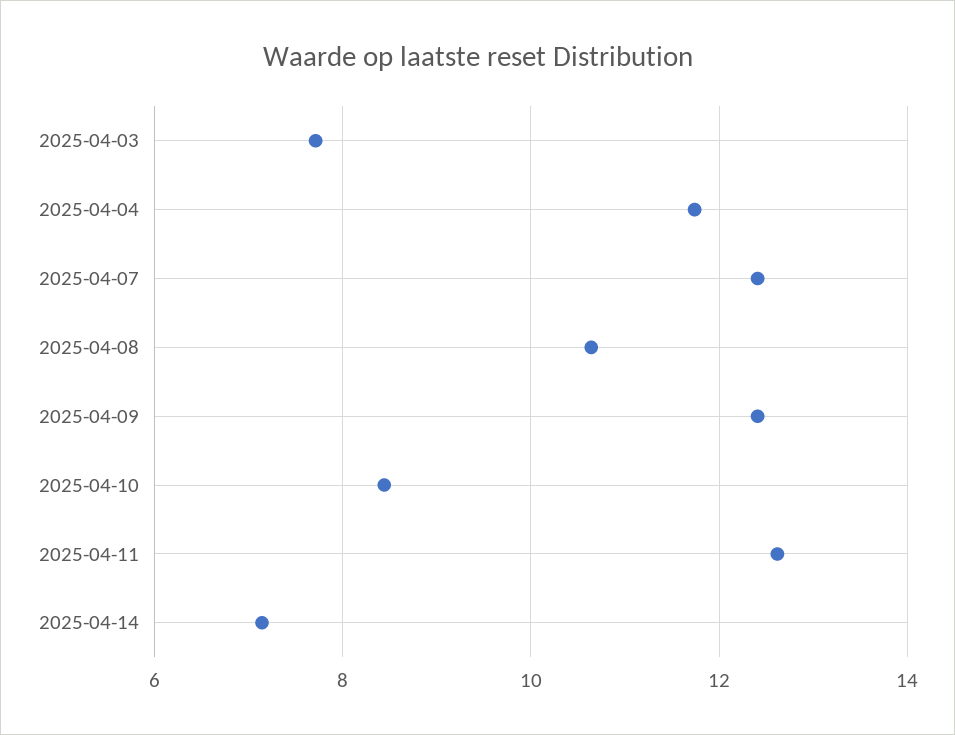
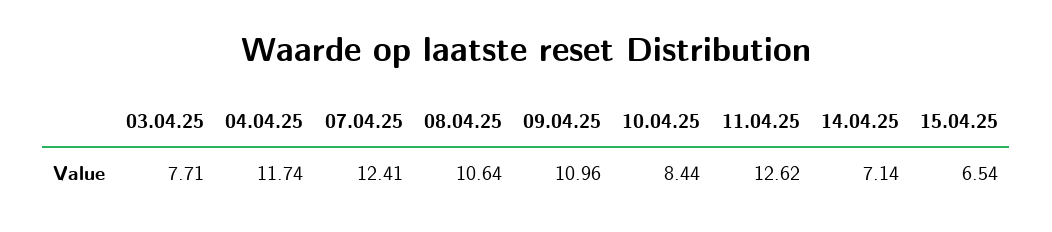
2025-04-09: 12.4 -> 10.96
15.04.25: none -> 6.54

